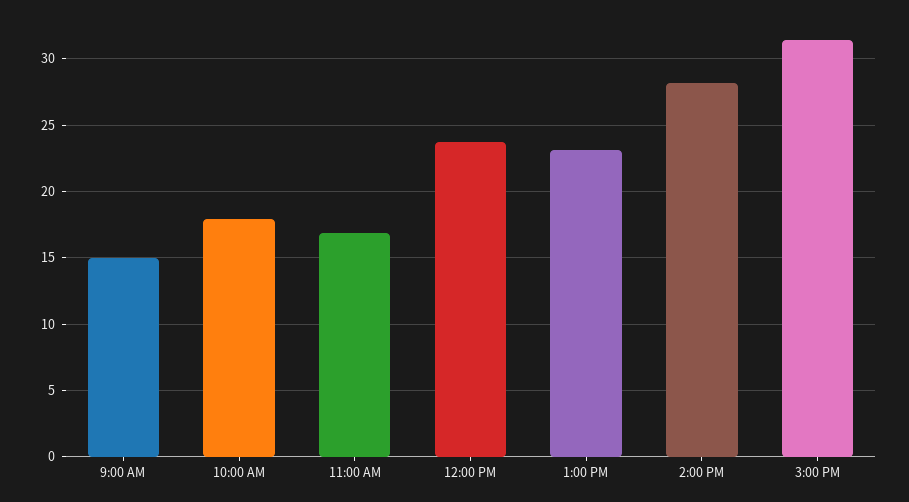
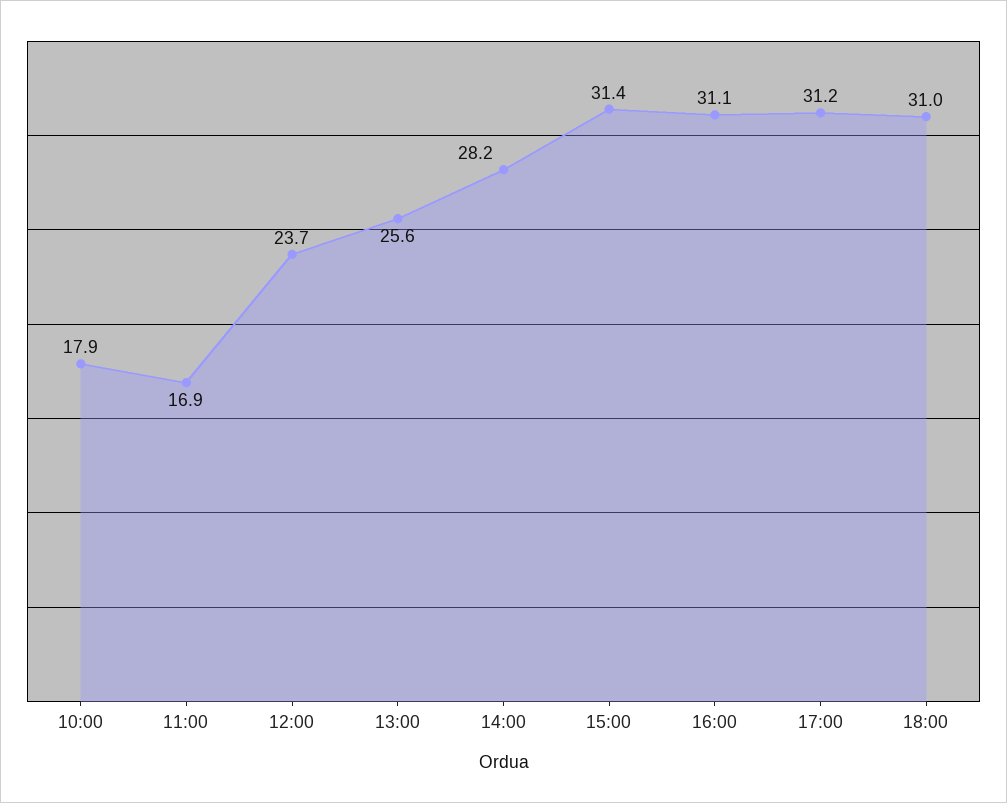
9:00 AM: 15 -> none
1:00 PM: 23 -> 25.6
16:00: none -> 31.1
17:00: none -> 31.2
18:00: none -> 31

